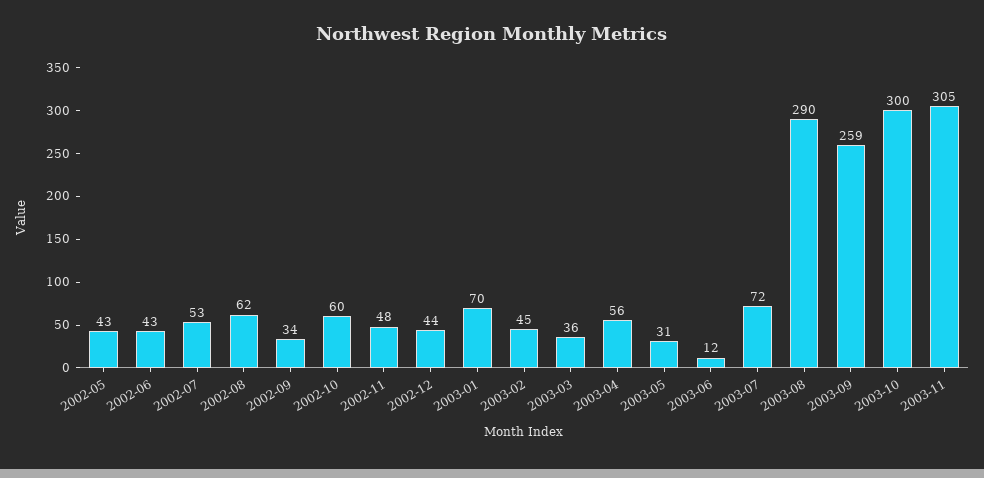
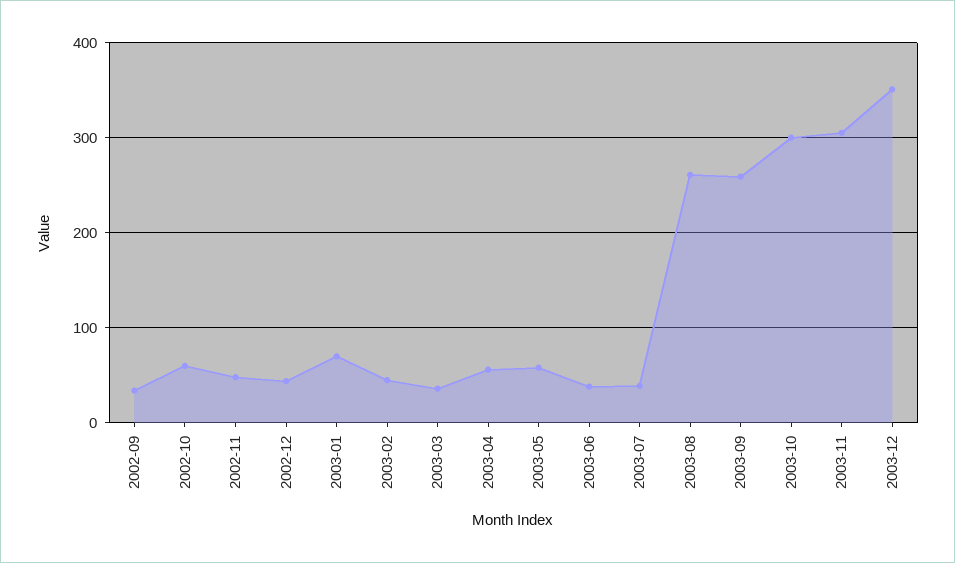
2002-05: 43 -> none
2002-06: 43 -> none
2002-07: 53 -> none
2002-08: 62 -> none
2003-05: 31 -> 60
2003-06: 12 -> 40
2003-07: 72 -> 40
2003-08: 290 -> 260
2003-12: none -> 350

